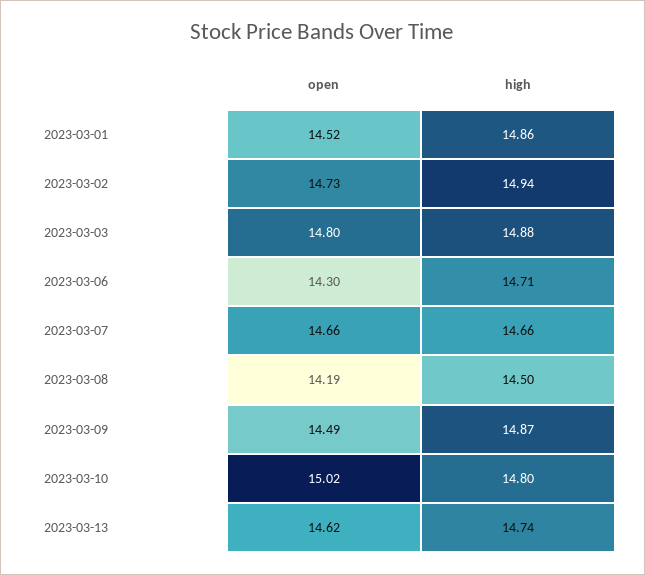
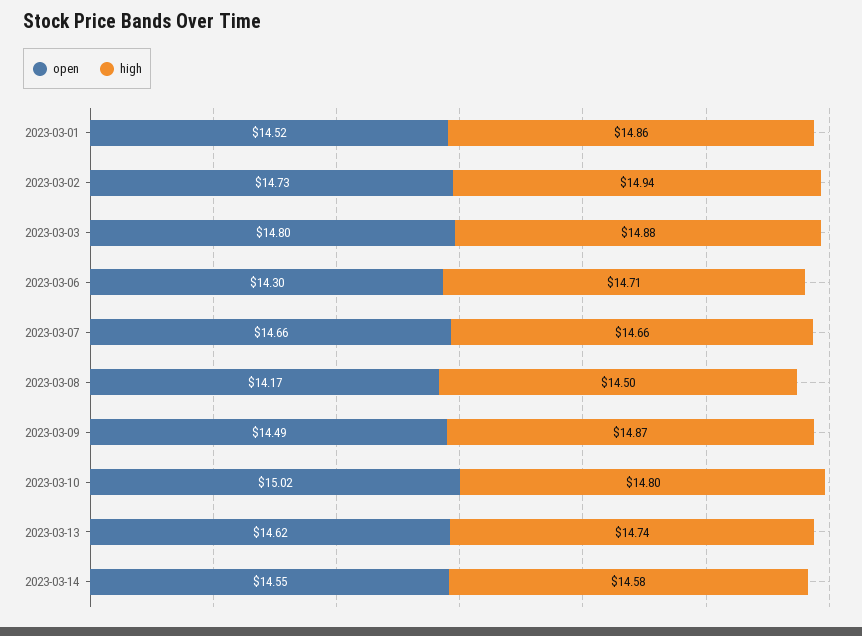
open, 2023-03-08: 14.19 -> 14.17
open, 2023-03-14: none -> 14.55
high, 2023-03-14: none -> 14.58

